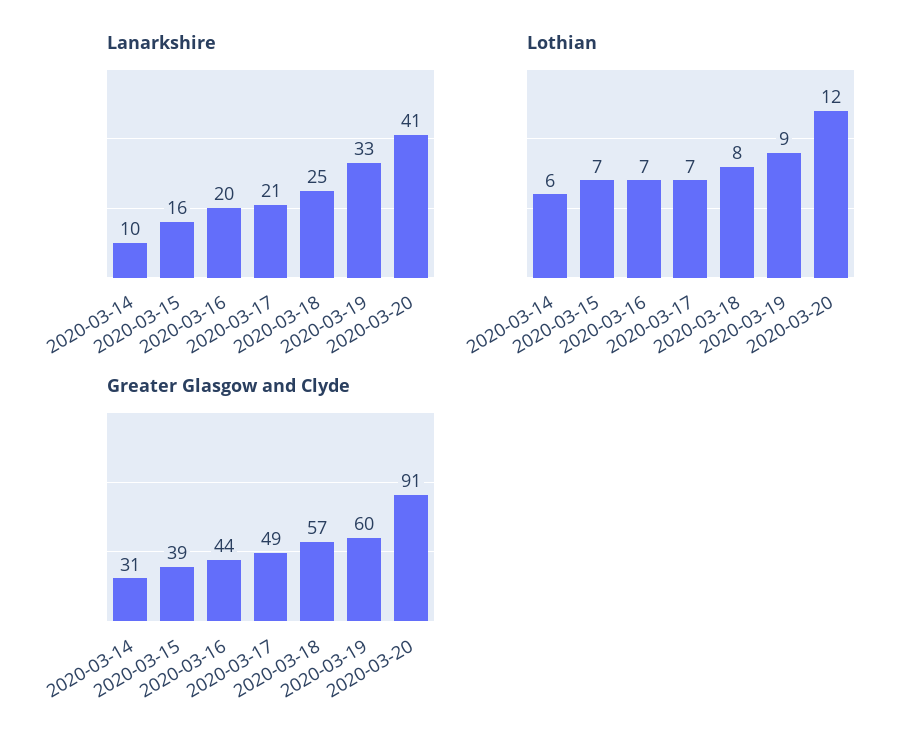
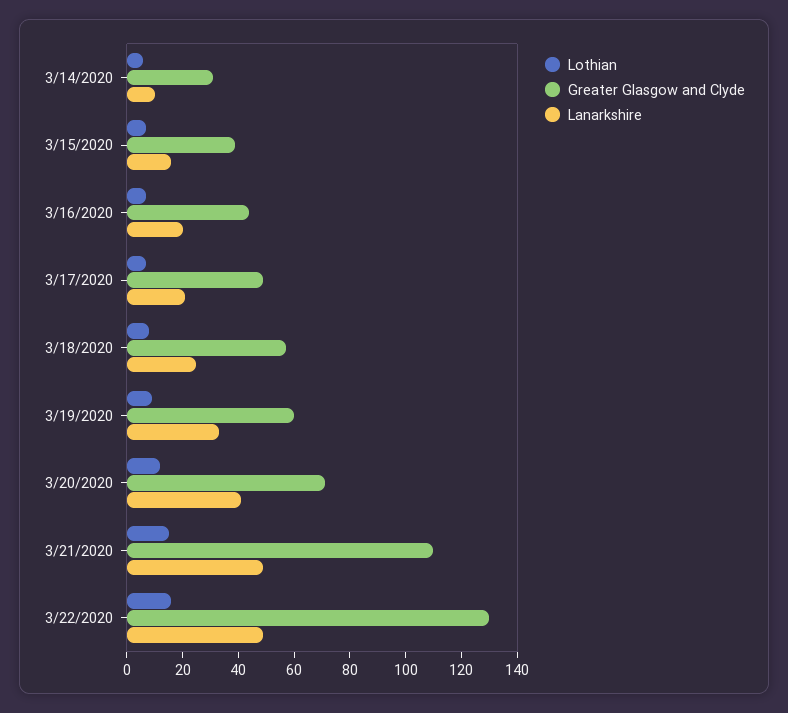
Greater Glasgow and Clyde, 2020-03-20: 91 -> 70
Lothian, 3/21/2020: none -> 15
Greater Glasgow and Clyde, 3/21/2020: none -> 110
Lanarkshire, 3/21/2020: none -> 50
Lothian, 3/22/2020: none -> 15
Greater Glasgow and Clyde, 3/22/2020: none -> 130
Lanarkshire, 3/22/2020: none -> 50

